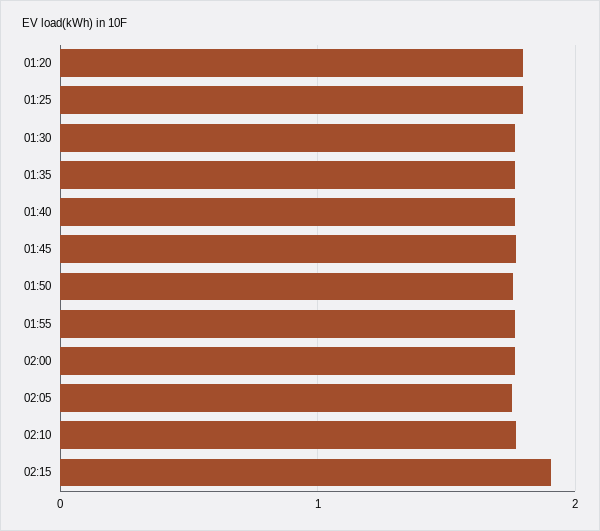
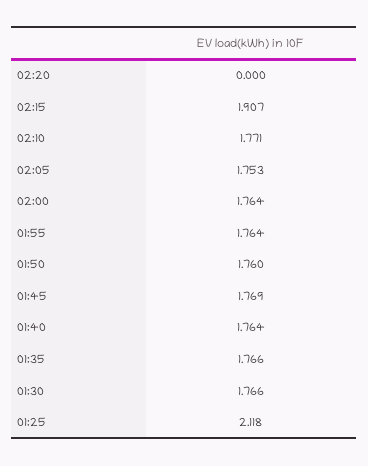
01:20: 1.8 -> none
01:25: 1.8 -> 2.118
02:20: none -> 0

